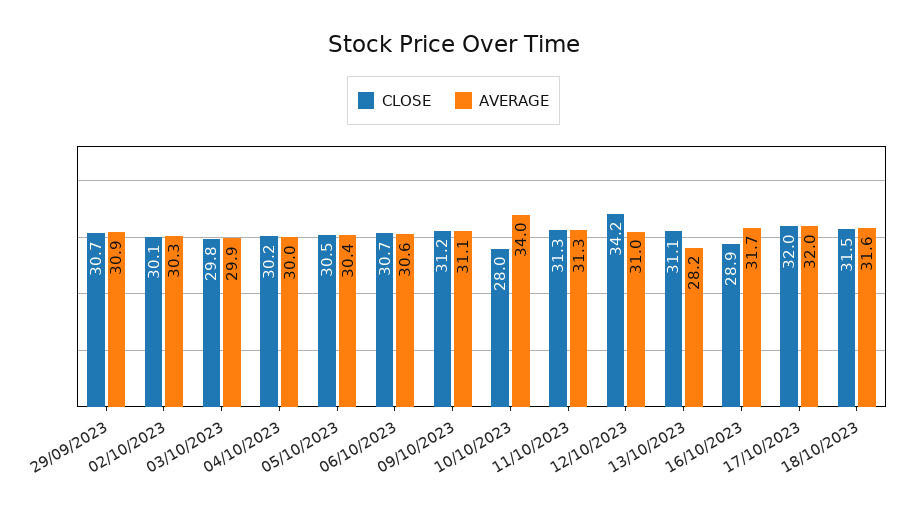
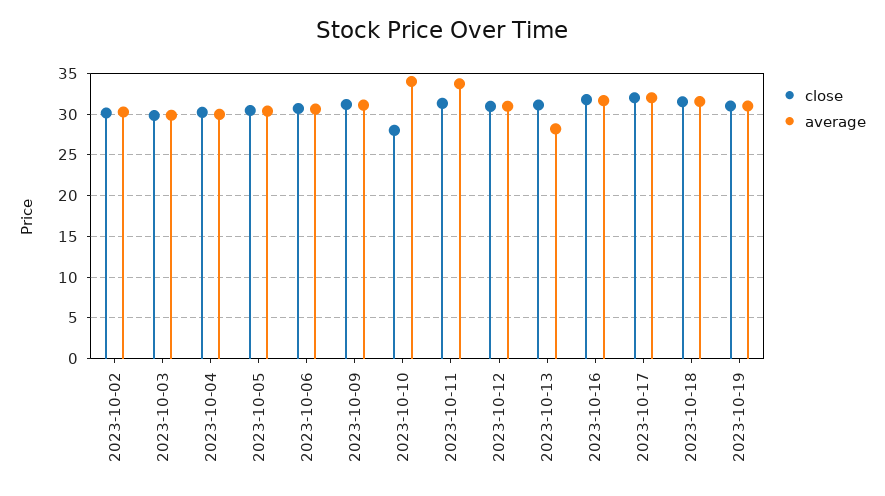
CLOSE, 29/09/2023: 30.7 -> none
AVERAGE, 29/09/2023: 30.9 -> none
AVERAGE, 11/10/2023: 31.3 -> 34
CLOSE, 12/10/2023: 34.2 -> 31
CLOSE, 16/10/2023: 28.9 -> 32
CLOSE, 2023-10-19: none -> 31
AVERAGE, 2023-10-19: none -> 31

